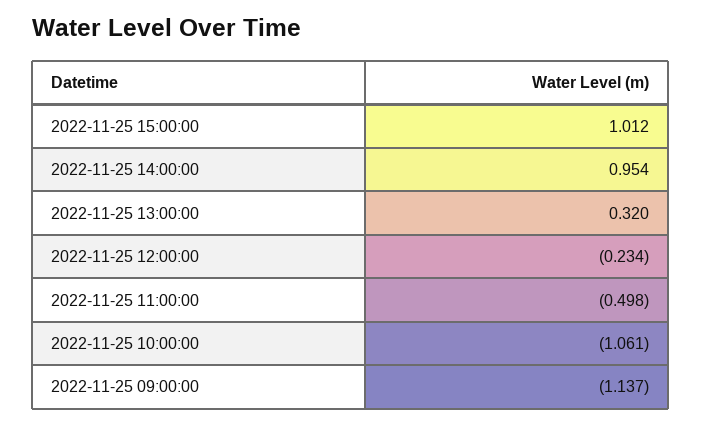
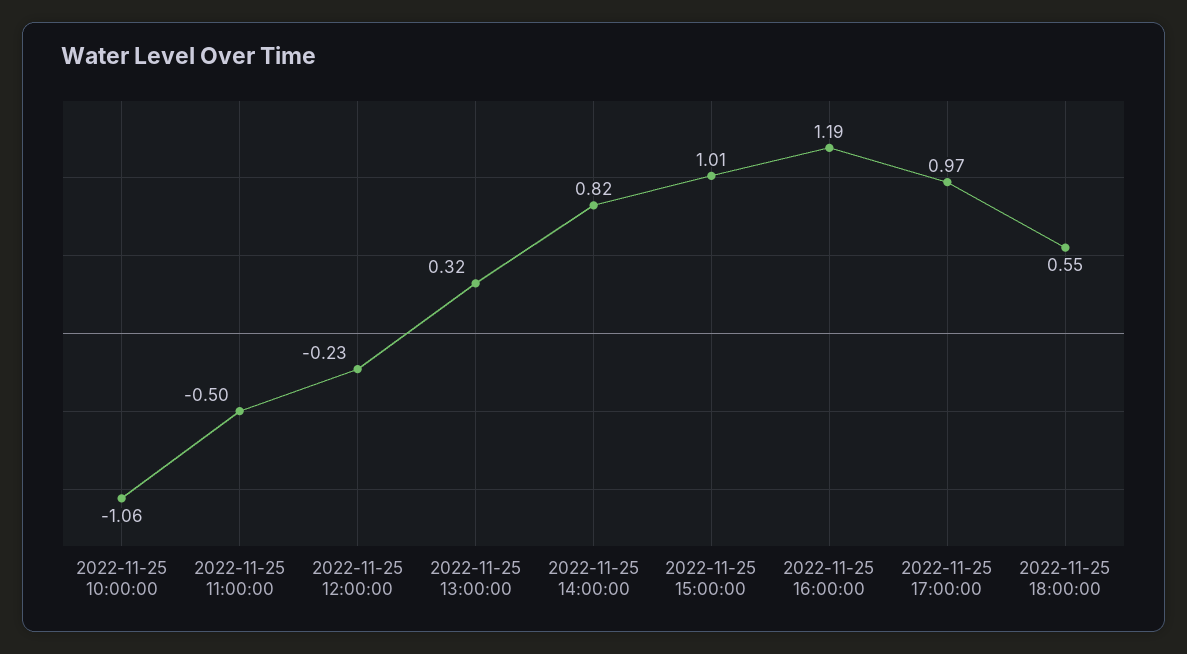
2022-11-25 14:00:00: 0.954 -> 0.82
2022-11-25 09:00:00: -1.137 -> none
2022-11-25 16:00:00: none -> 1.19
2022-11-25 17:00:00: none -> 0.97
2022-11-25 18:00:00: none -> 0.55

